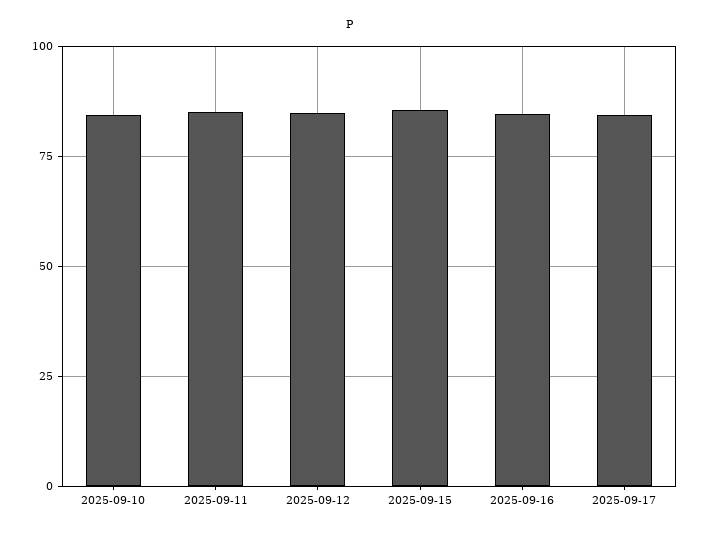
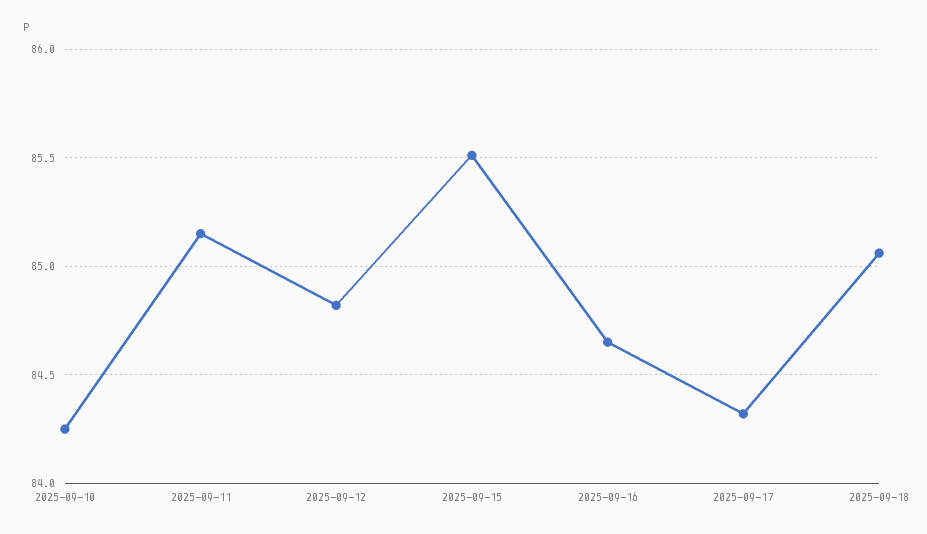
2025-09-18: none -> 85.05

